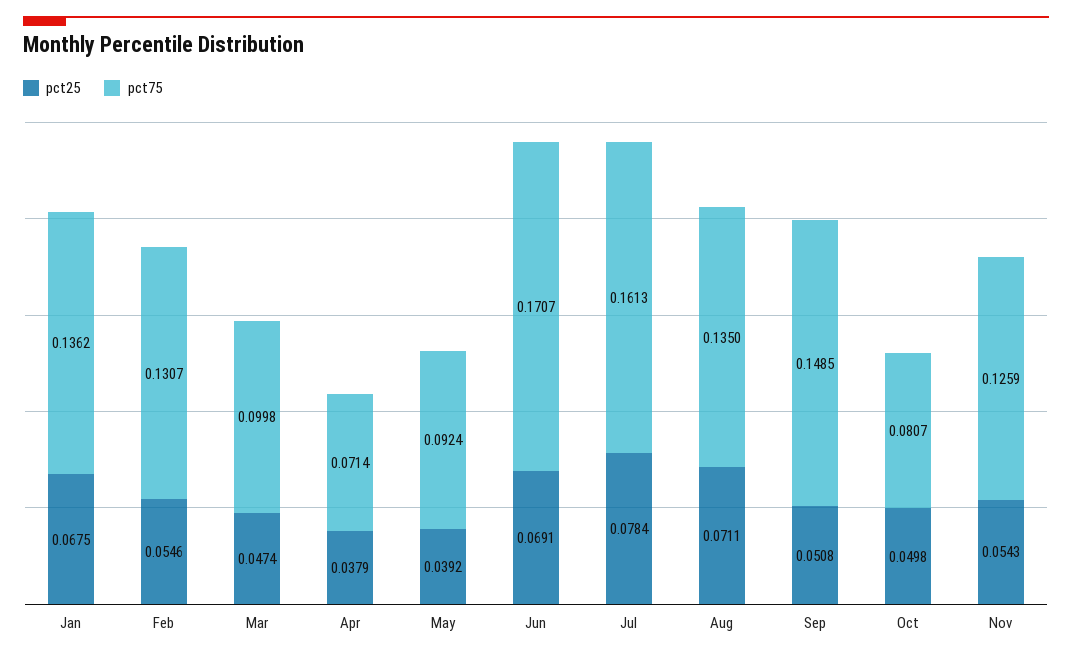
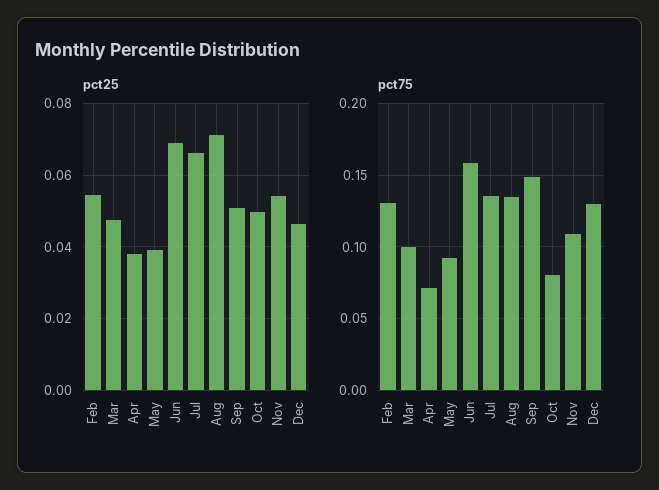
pct25, Jan: 0.0675 -> none
pct75, Jan: 0.1362 -> none
pct75, Jun: 0.1707 -> 0.16
pct25, Jul: 0.0784 -> 0.066
pct75, Jul: 0.1613 -> 0.135
pct75, Nov: 0.1259 -> 0.11
pct25, Dec: none -> 0.046
pct75, Dec: none -> 0.13

